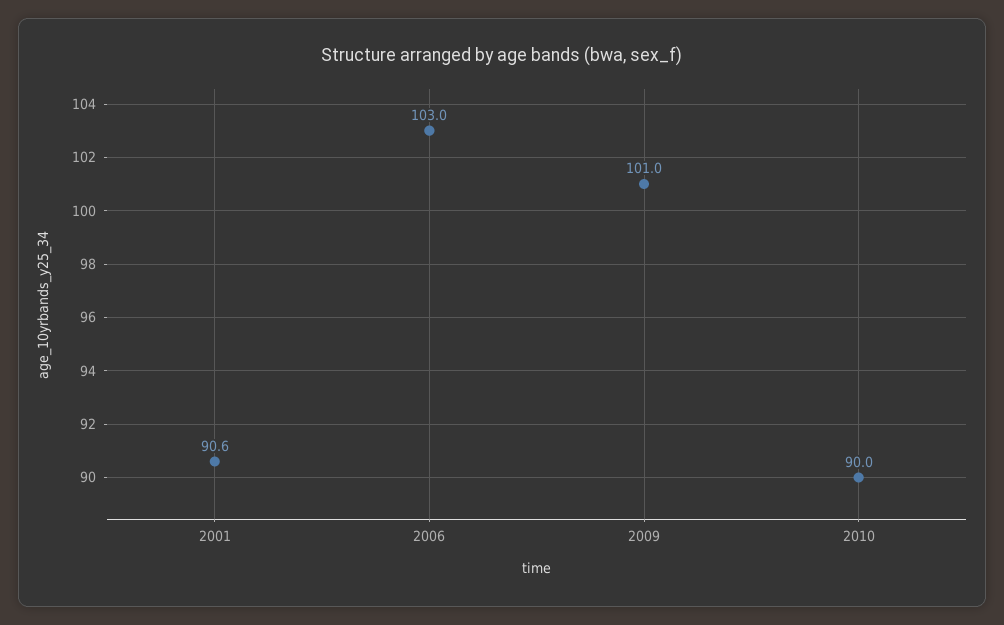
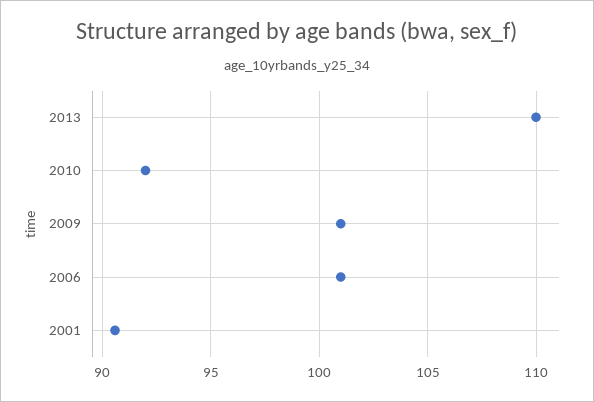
2006: 103 -> 101
2010: 90 -> 92
2013: none -> 110

